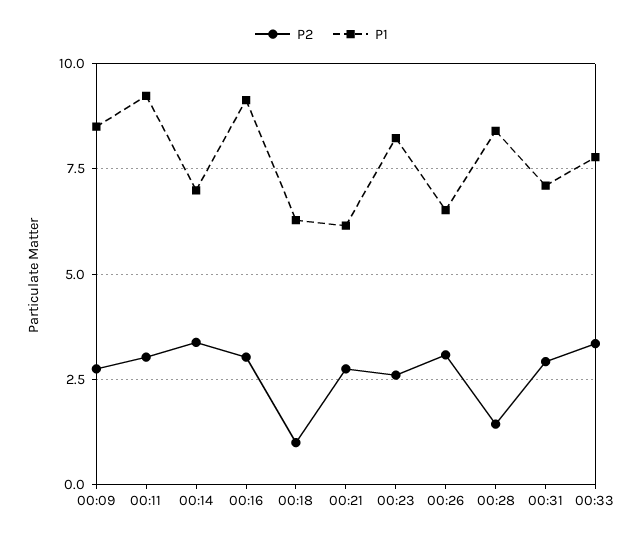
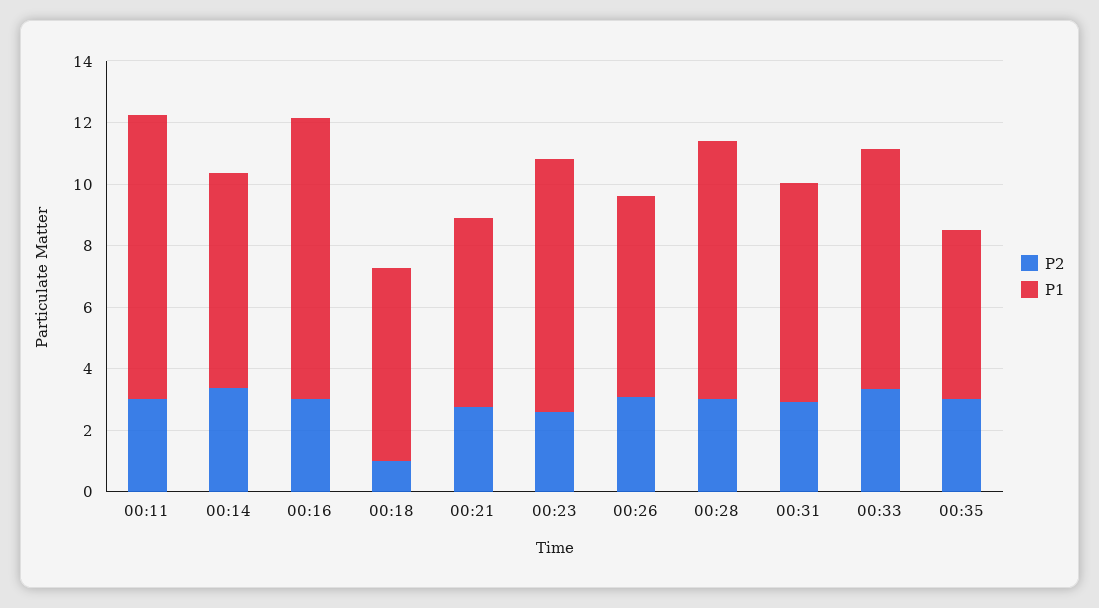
P2, 00:09: 2.75 -> none
P1, 00:09: 8.5 -> none
P2, 00:28: 1.5 -> 3
P2, 00:35: none -> 3
P1, 00:35: none -> 5.5

